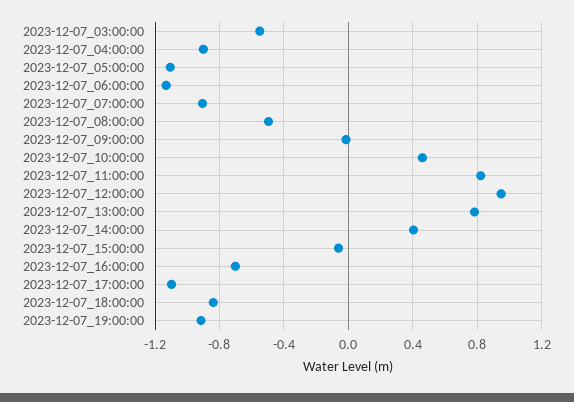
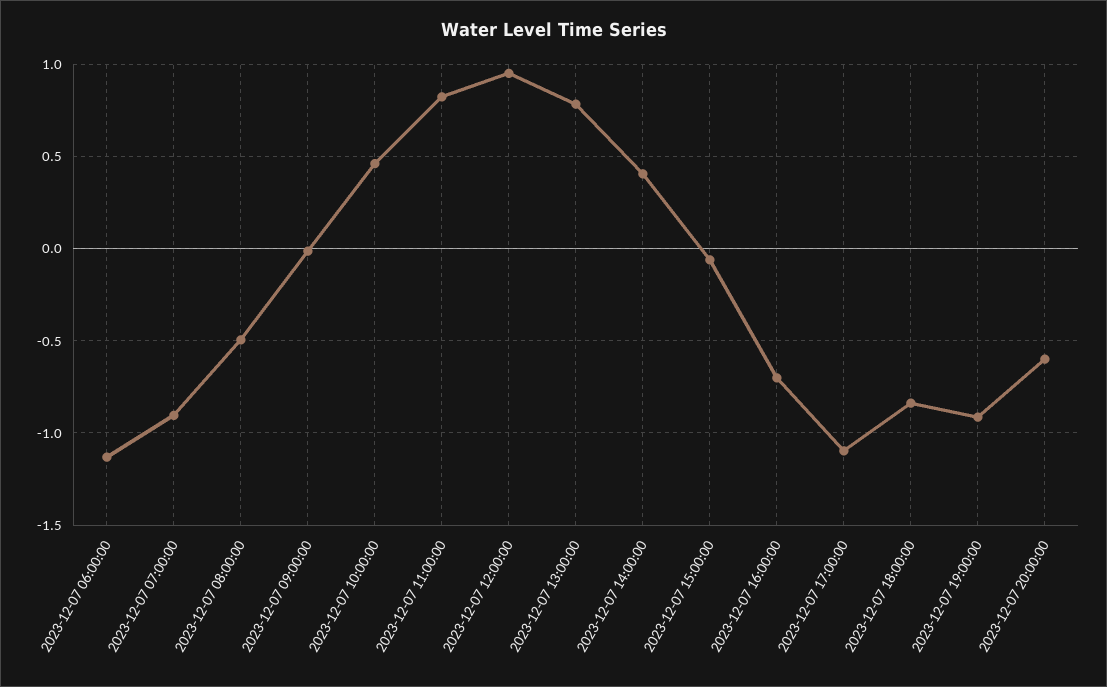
2023-12-07_03:00:00: -0.55 -> none
2023-12-07_04:00:00: -0.9 -> none
2023-12-07_05:00:00: -1.1 -> none
2023-12-07 20:00:00: none -> -0.6

